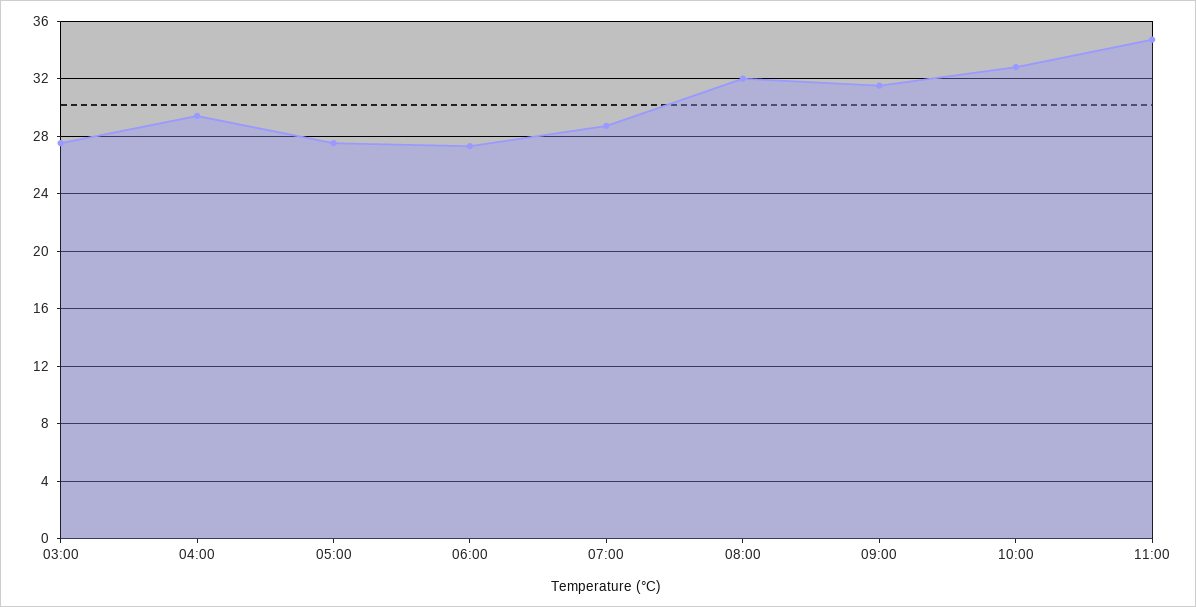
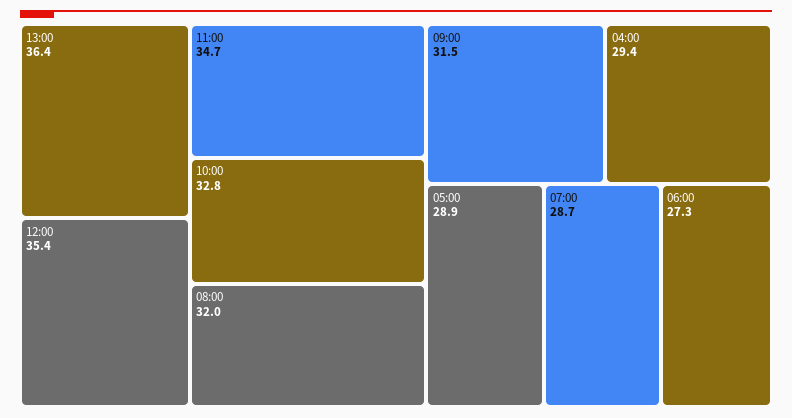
03:00: 27.5 -> none
05:00: 27.5 -> 28.9
13:00: none -> 36.4
12:00: none -> 35.4

